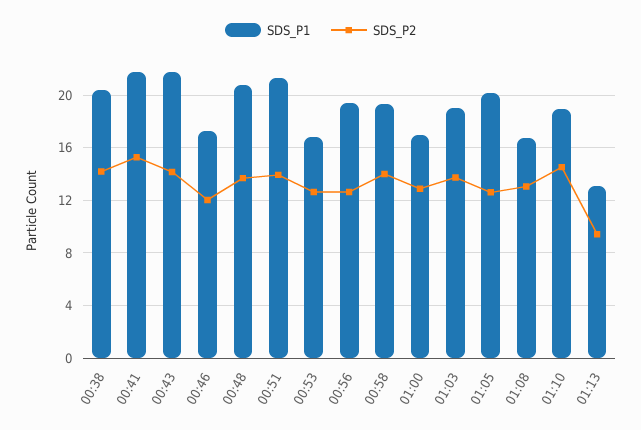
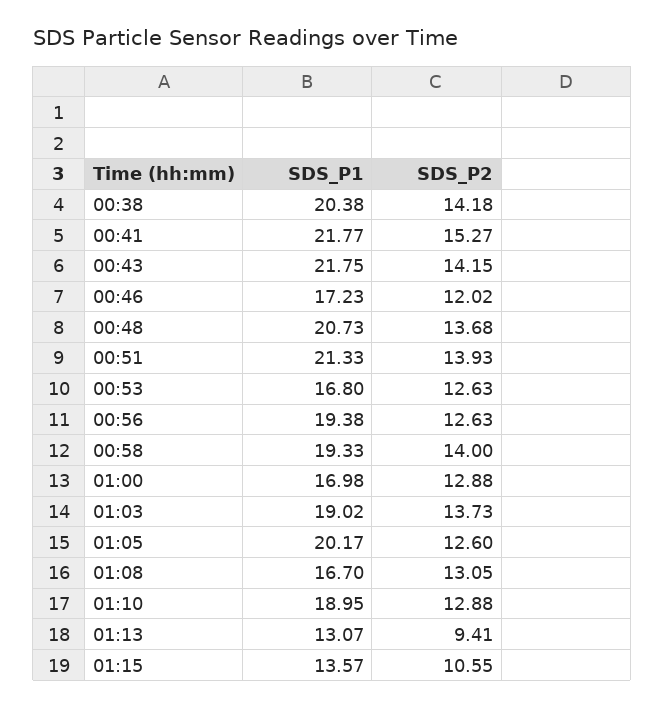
SDS_P2, 01:10: 14.5 -> 12.88
SDS_P1, 01:15: none -> 13.57
SDS_P2, 01:15: none -> 10.55

